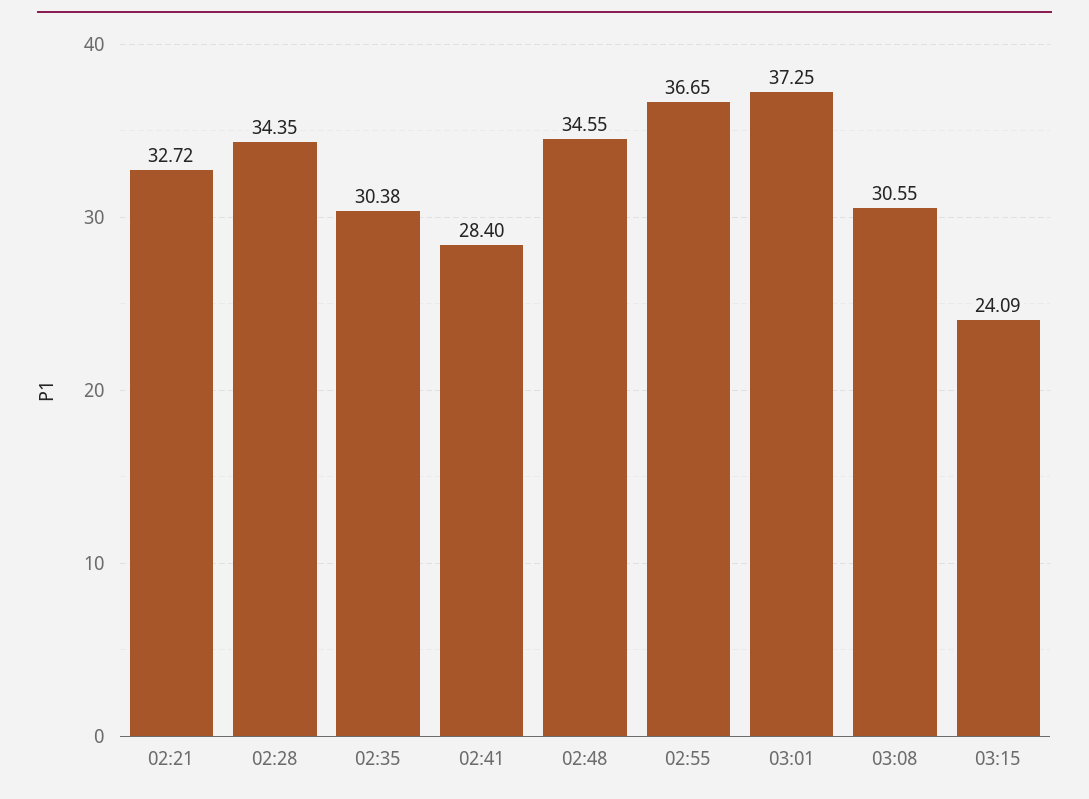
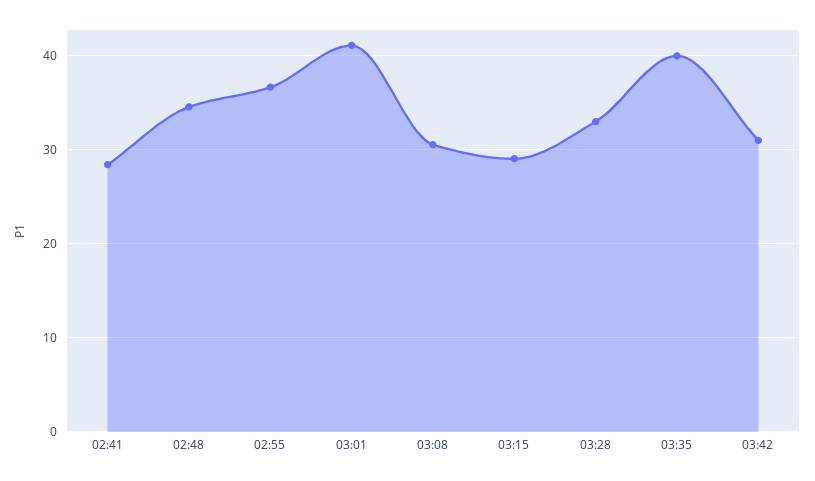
02:21: 32.72 -> none
02:28: 34.35 -> none
02:35: 30.38 -> none
03:01: 37.25 -> 41
03:15: 24.09 -> 29
03:28: none -> 33
03:35: none -> 40
03:42: none -> 31

